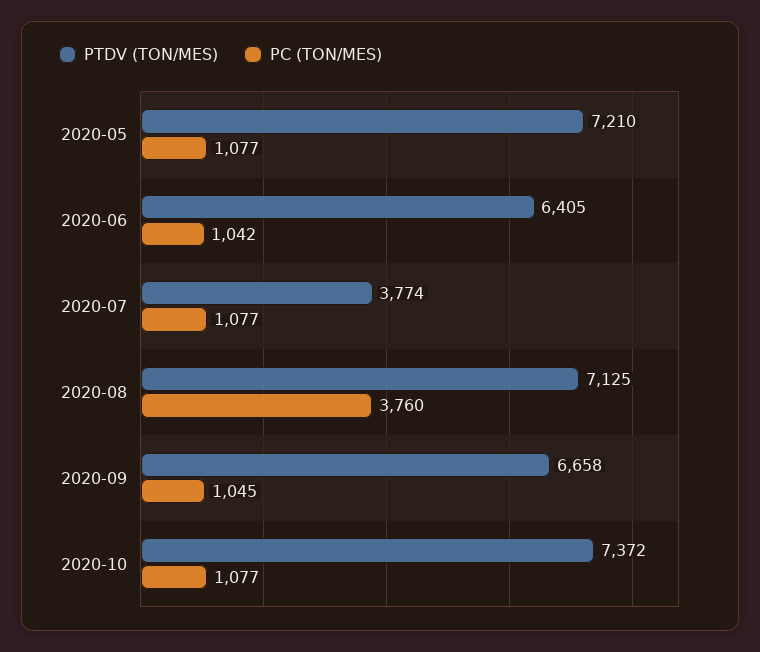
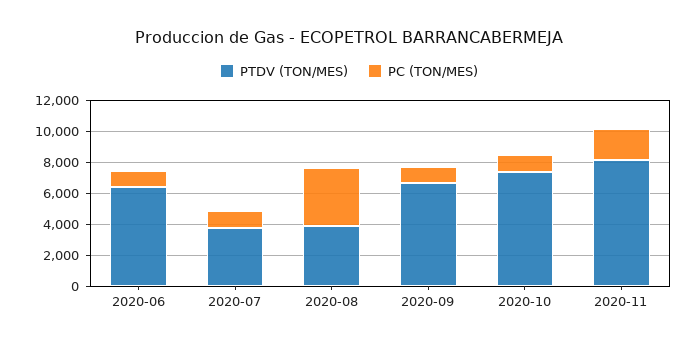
PTDV (TON/MES), 2020-05: 7210 -> none
PC (TON/MES), 2020-05: 1077 -> none
PTDV (TON/MES), 2020-08: 7125 -> 4000
PTDV (TON/MES), 2020-11: none -> 8000
PC (TON/MES), 2020-11: none -> 2000

